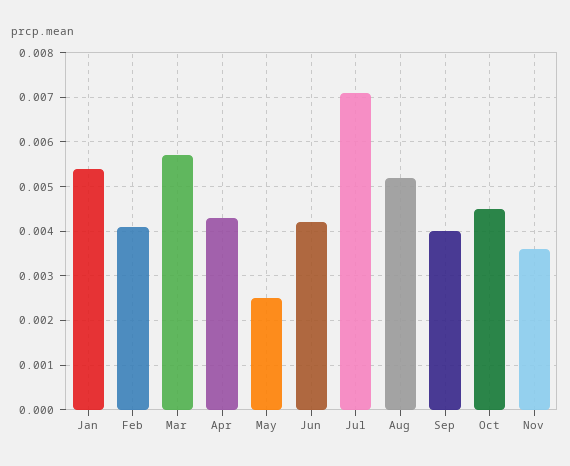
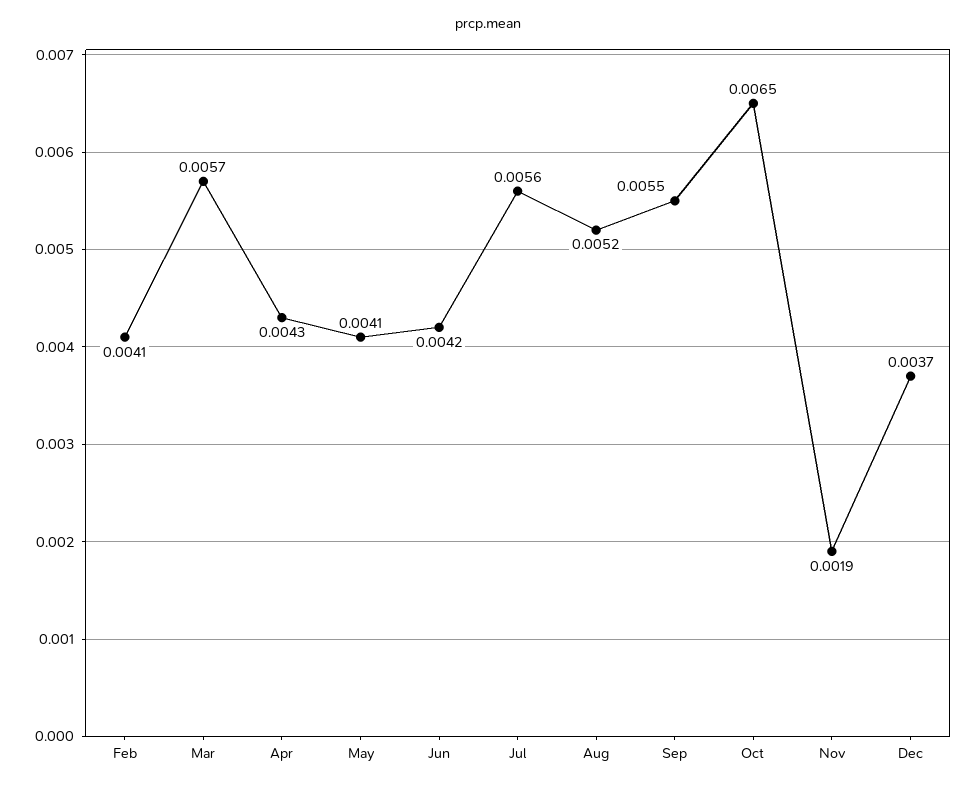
Jan: 0.0055 -> none
May: 0.0025 -> 0.0041
Jul: 0.007 -> 0.0056
Sep: 0.004 -> 0.0055
Oct: 0.0045 -> 0.0065
Nov: 0.0035 -> 0.0019
Dec: none -> 0.0037

